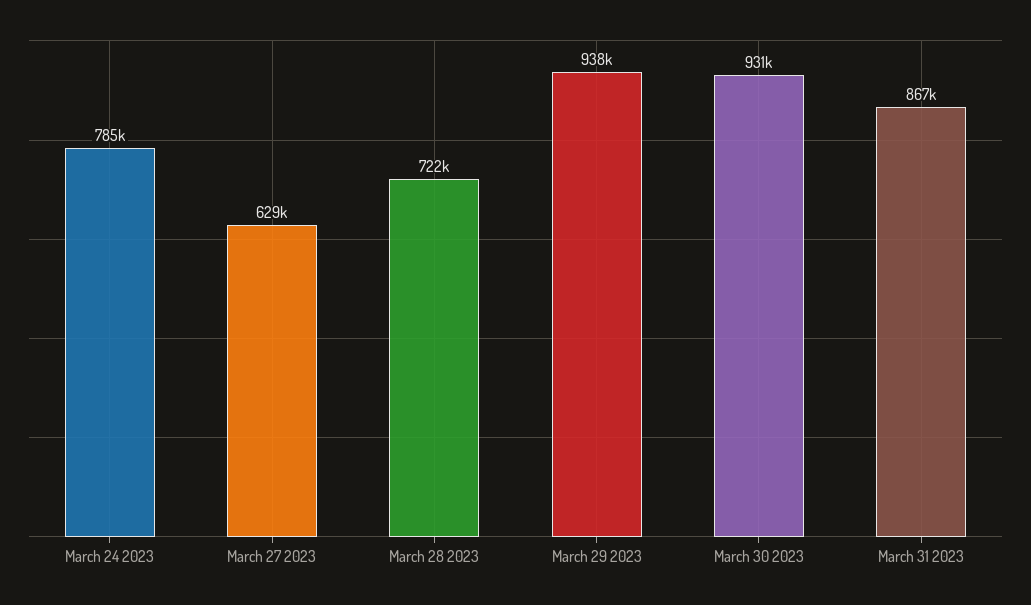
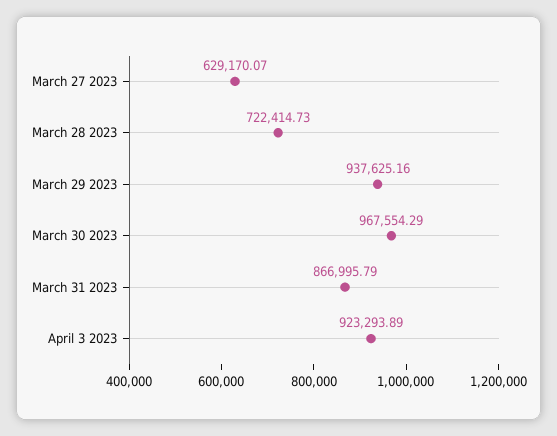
March 24 2023: 785000 -> none
March 30 2023: 931000 -> 967554.29
April 3 2023: none -> 923293.89

